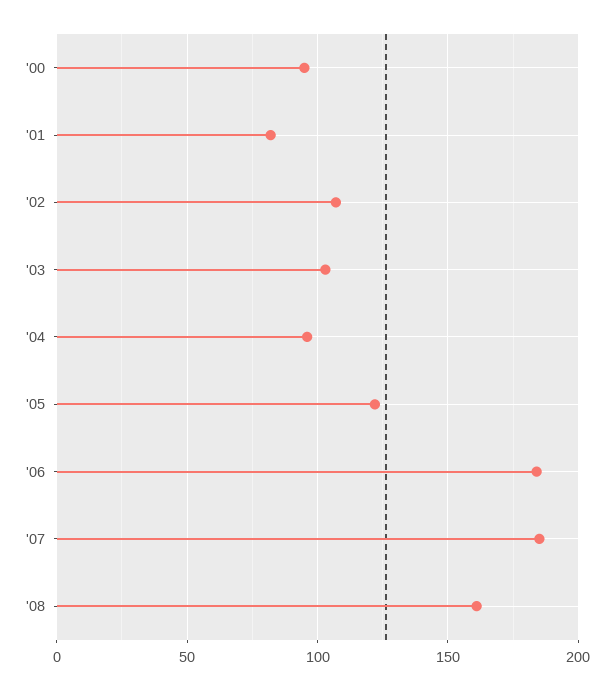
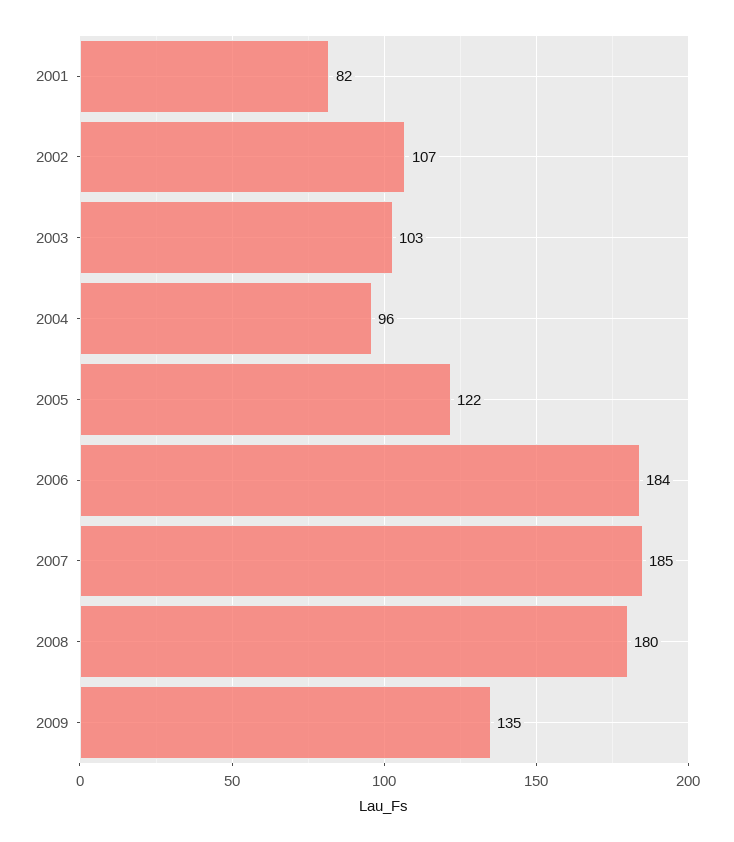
'00: 95 -> none
'08: 160 -> 180
2009: none -> 135

